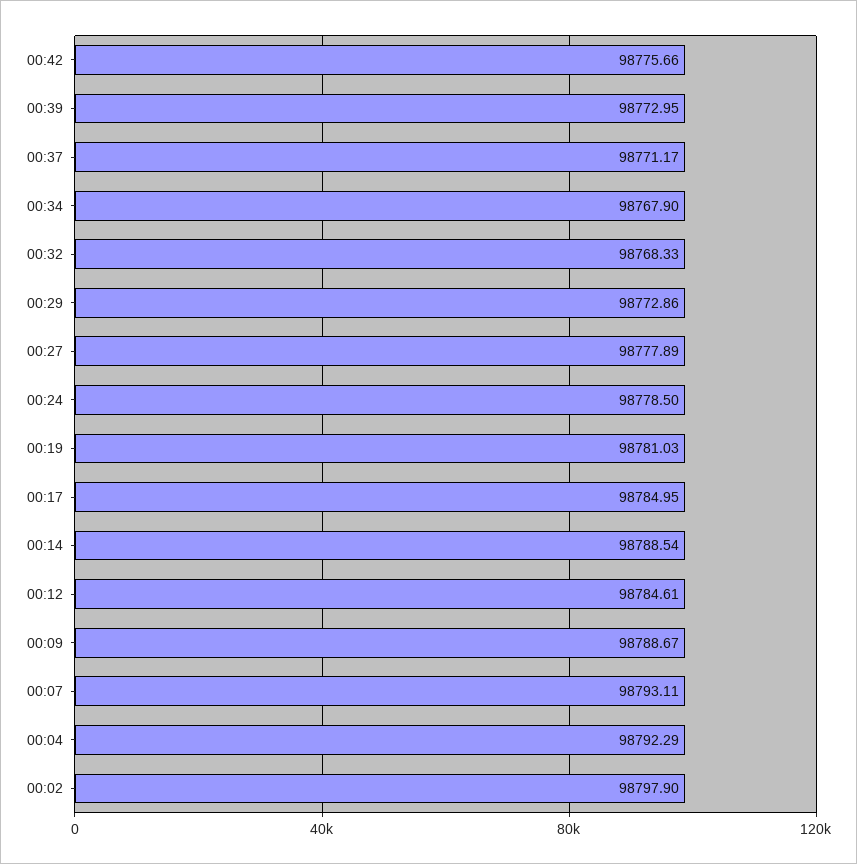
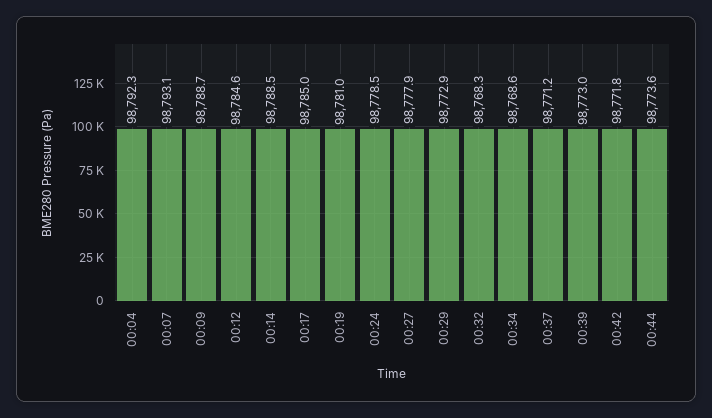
00:42: 98775.66 -> 98771.8
00:34: 98767.9 -> 98768.6
00:02: 98797.9 -> none
00:44: none -> 98773.6

